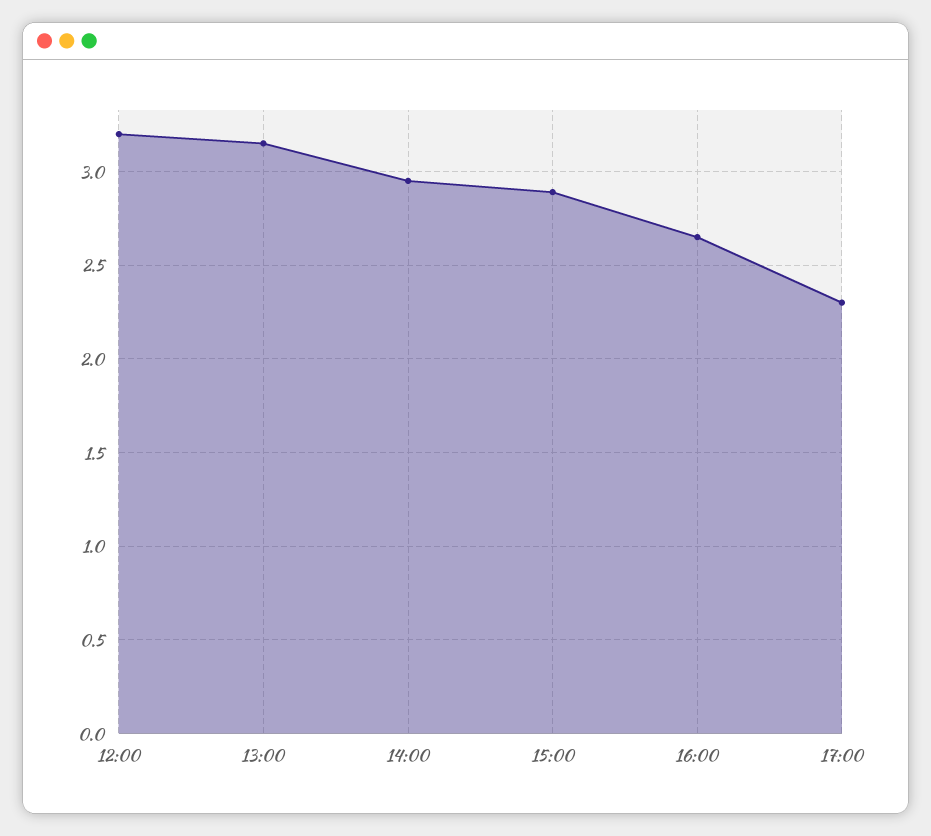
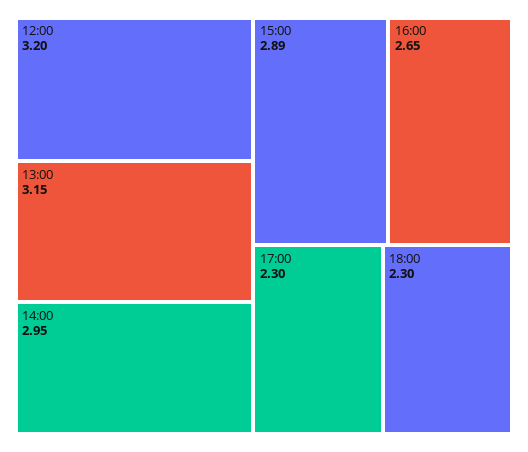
18:00: none -> 2.3

